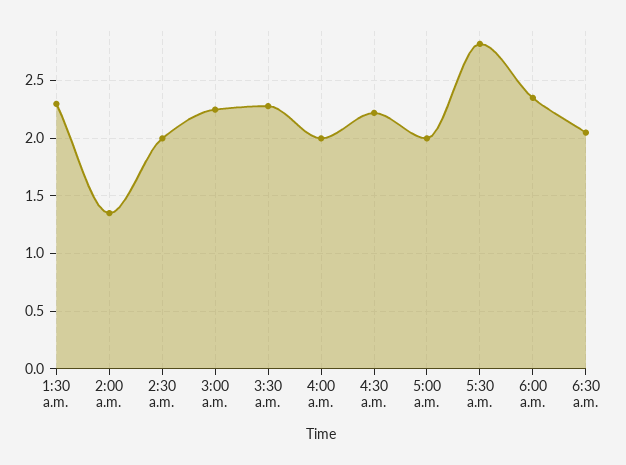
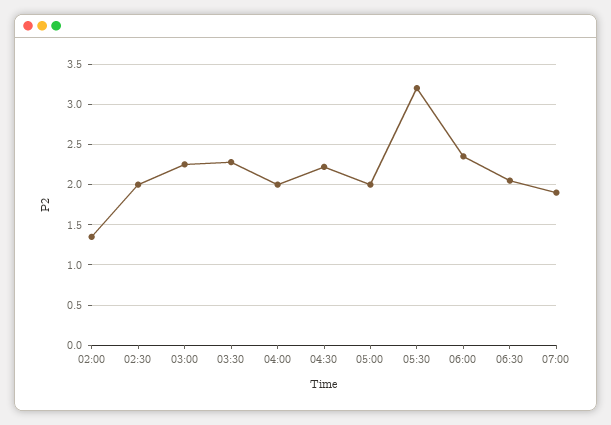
1:30 a.m.: 2.3 -> none
5:30 a.m.: 2.8 -> 3.2
07:00: none -> 1.9

